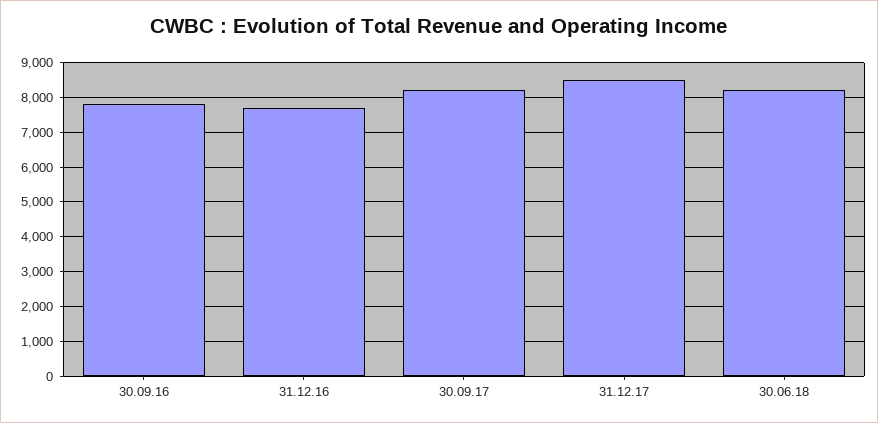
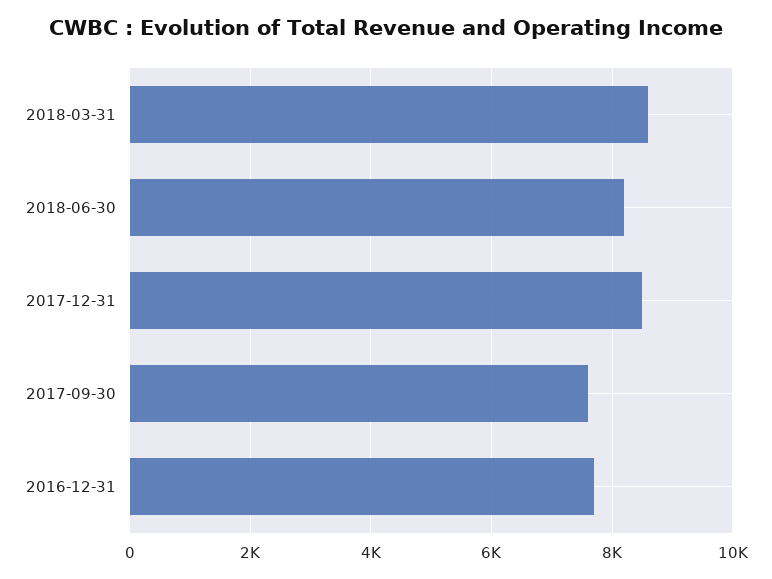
30.09.16: 7800 -> none
30.09.17: 8200 -> 7600
2018-03-31: none -> 8600

